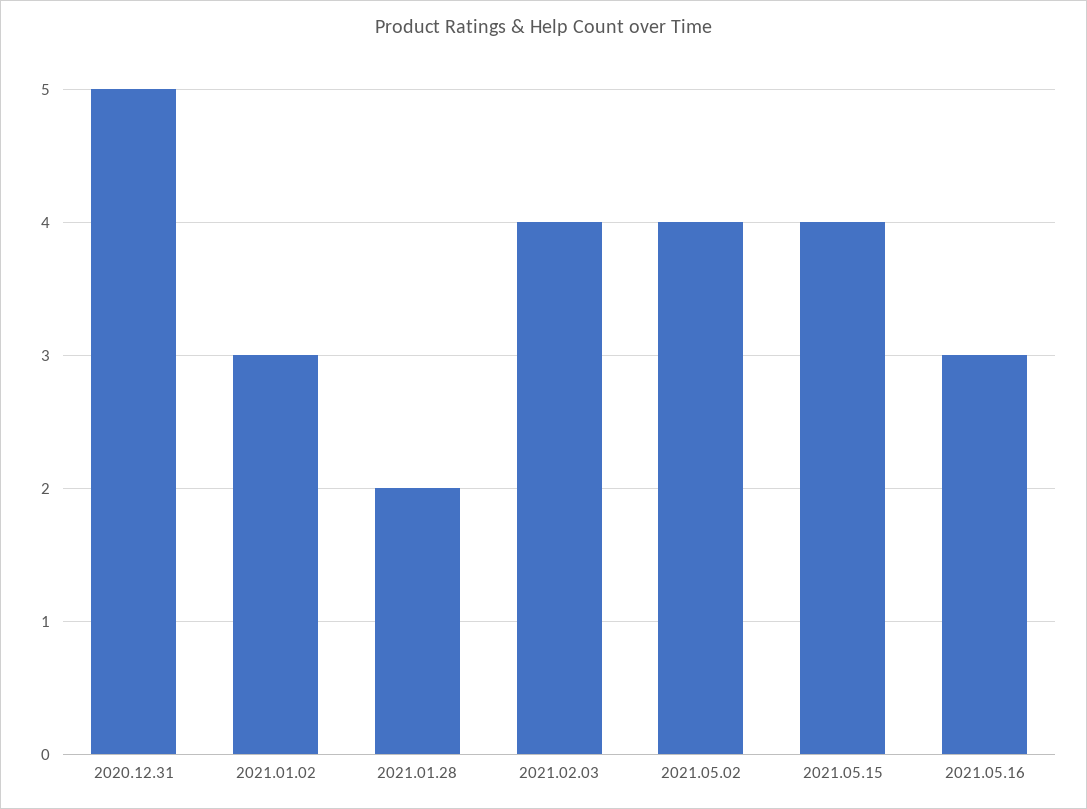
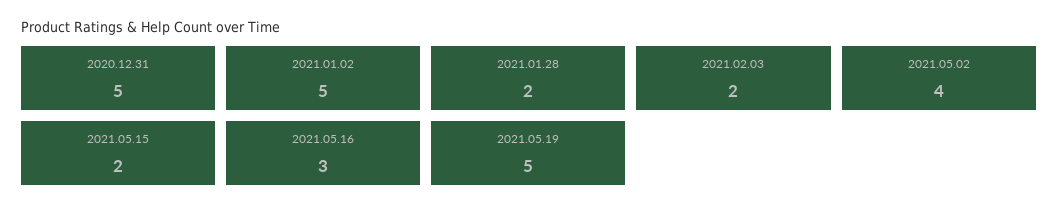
2021.01.02: 3 -> 5
2021.02.03: 4 -> 2
2021.05.15: 4 -> 2
2021.05.19: none -> 5

